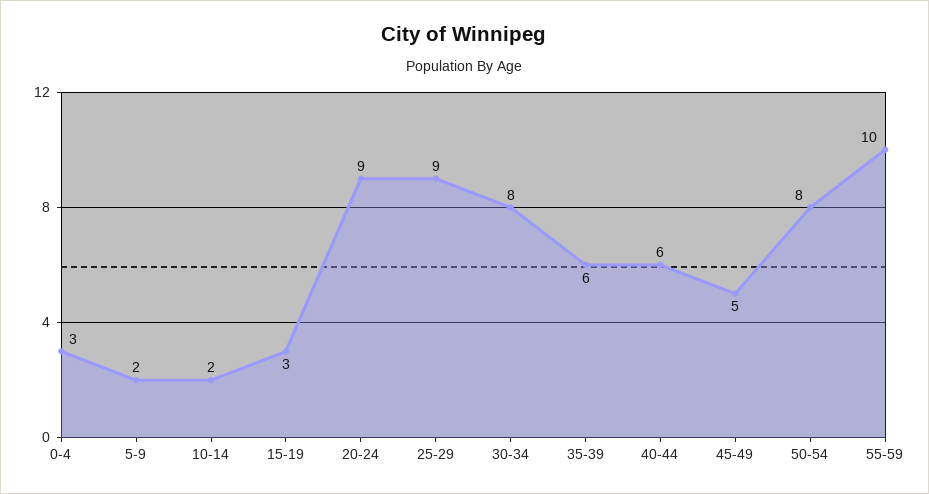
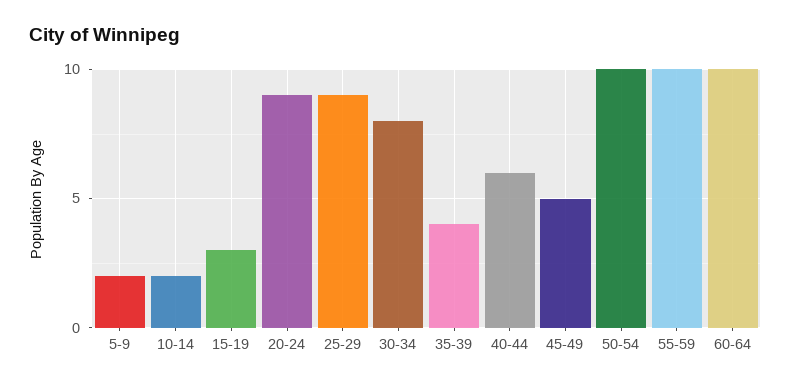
0-4: 3 -> none
35-39: 6 -> 4
50-54: 8 -> 10
60-64: none -> 10

